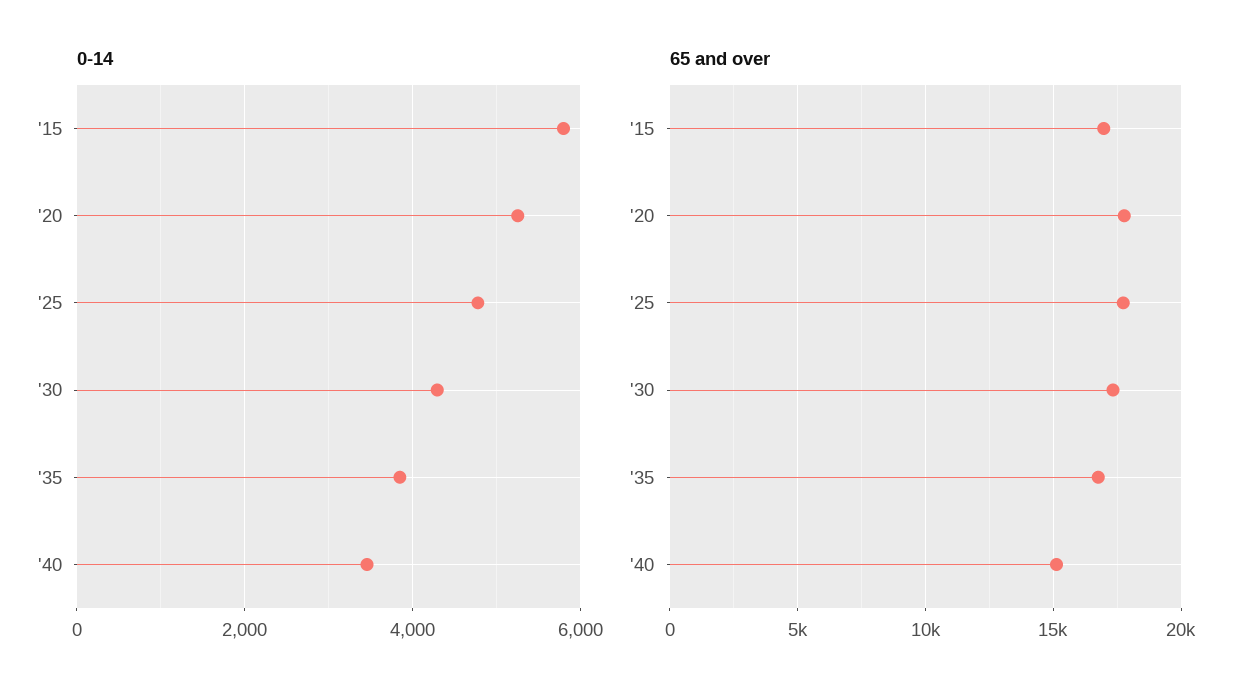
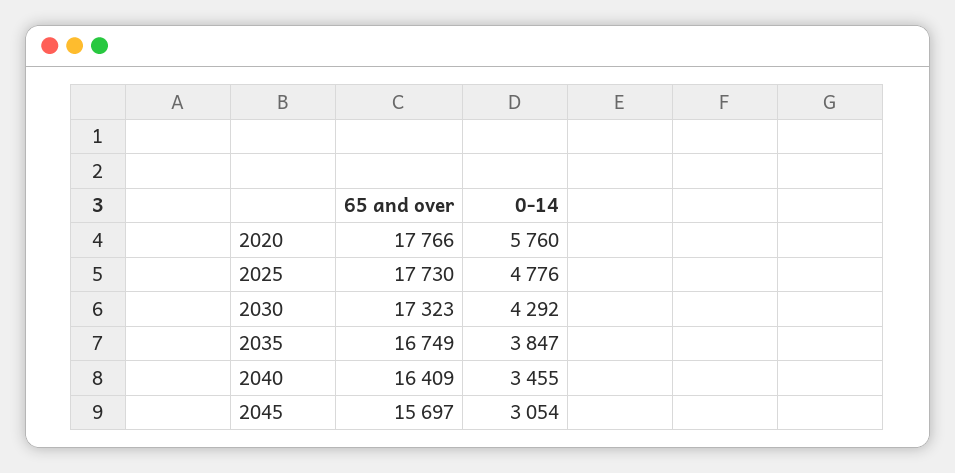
0-14, '15: 5800 -> none
0-14, '20: 5200 -> 5760
65 and over, '15: 17000 -> none
65 and over, '40: 15000 -> 16409
65 and over, 2045: none -> 15697
0-14, 2045: none -> 3054

